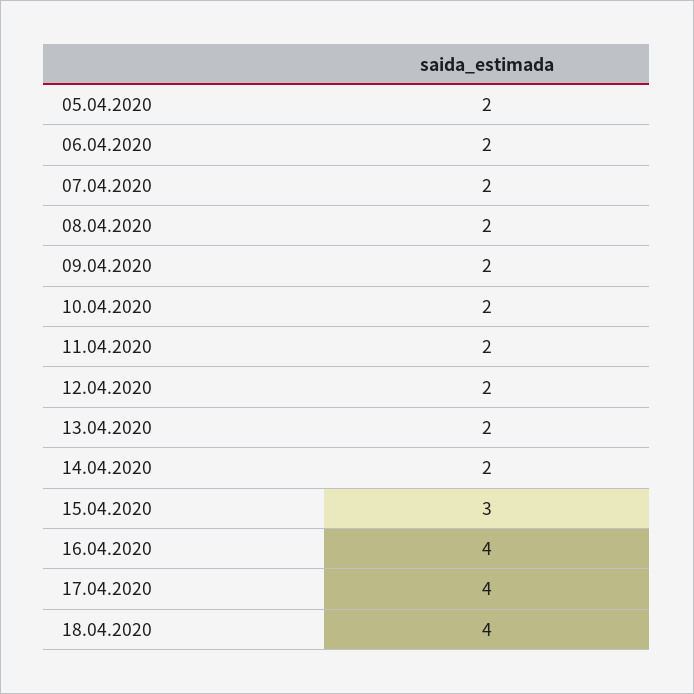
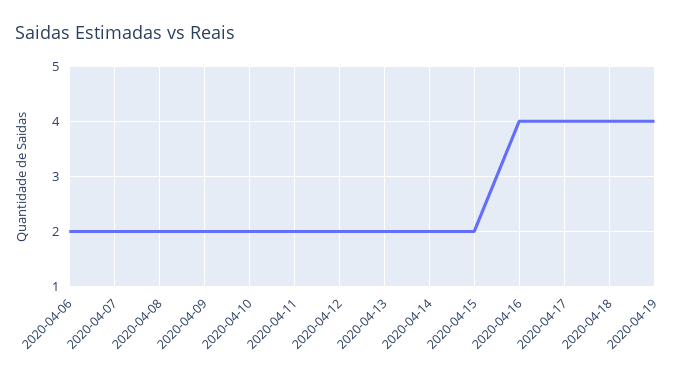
05.04.2020: 2 -> none
15.04.2020: 3 -> 2
2020-04-19: none -> 4

